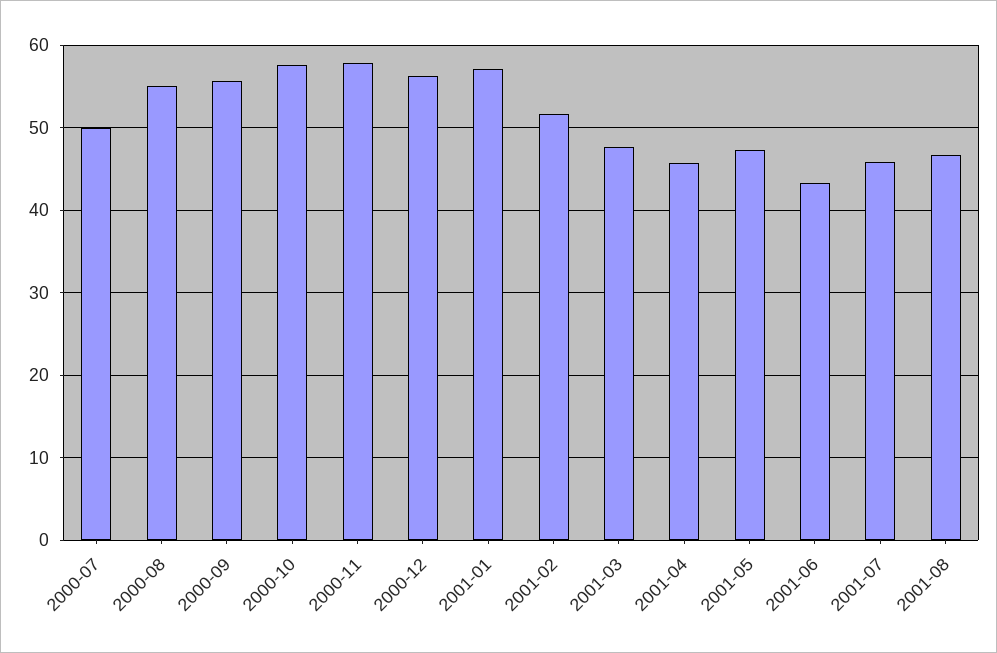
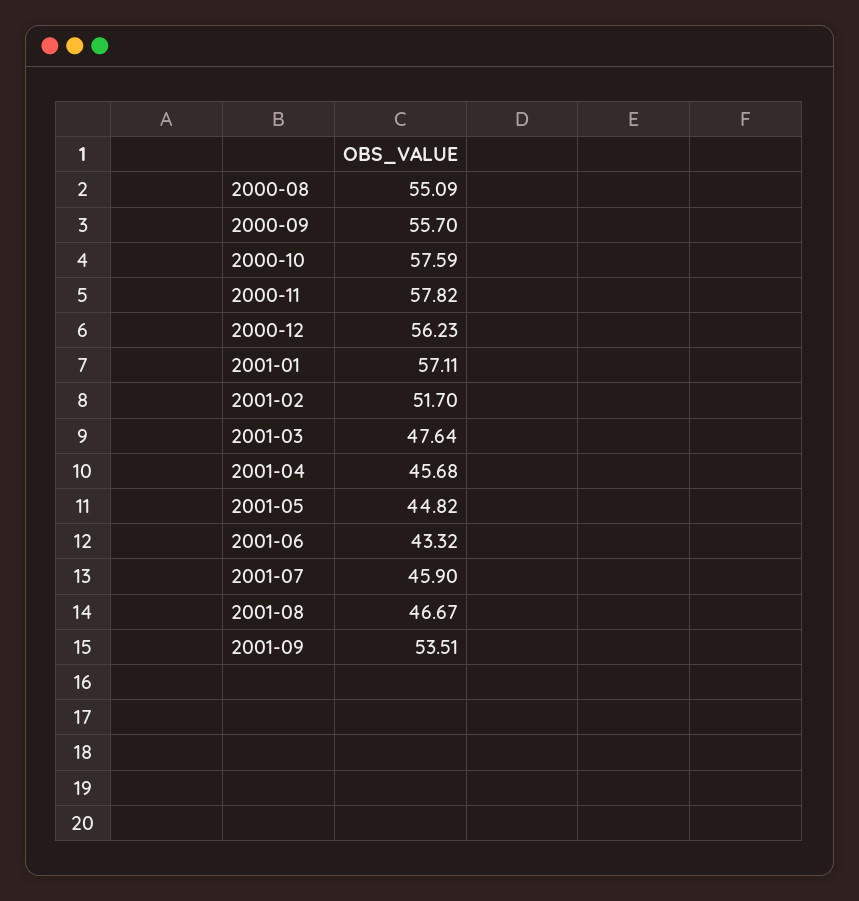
2000-07: 50 -> none
2001-05: 47 -> 44.82
2001-09: none -> 53.51

